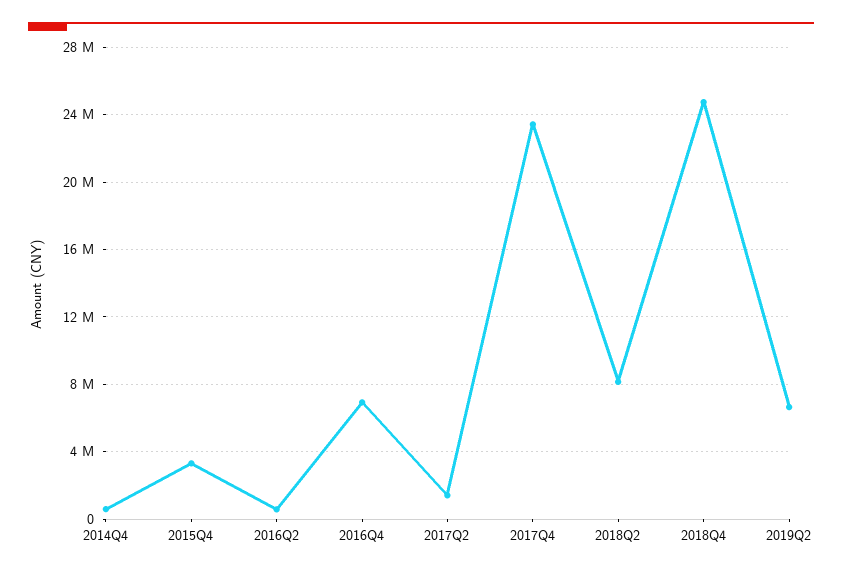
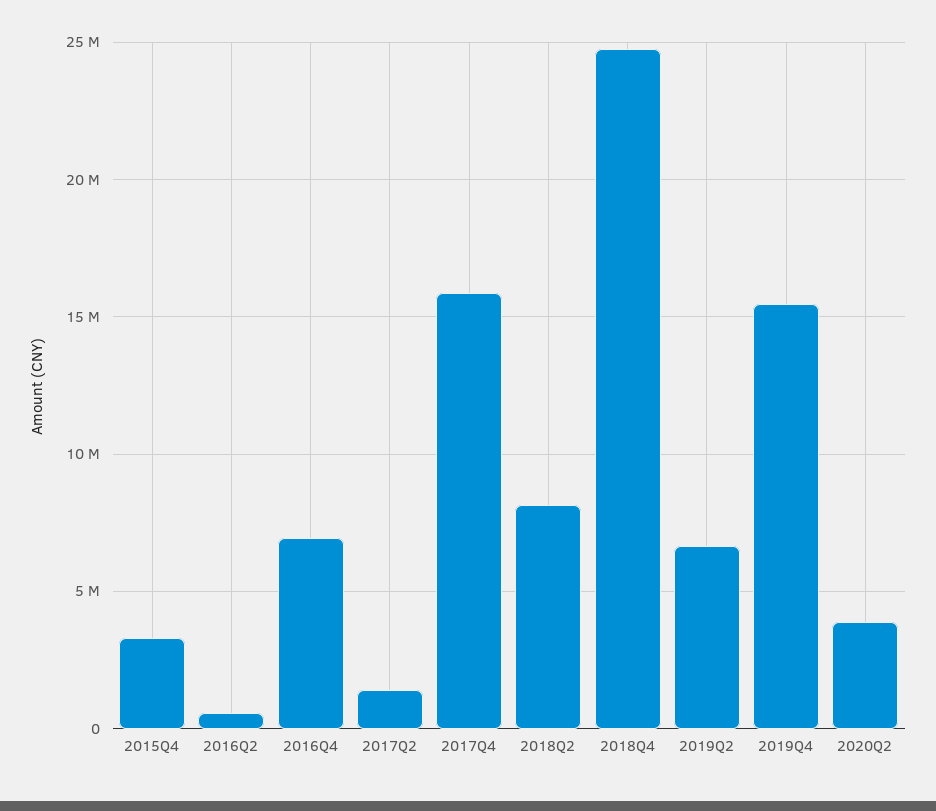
2014Q4: 500000 -> none
2017Q4: 23500000 -> 16000000
2019Q4: none -> 15500000
2020Q2: none -> 4000000

